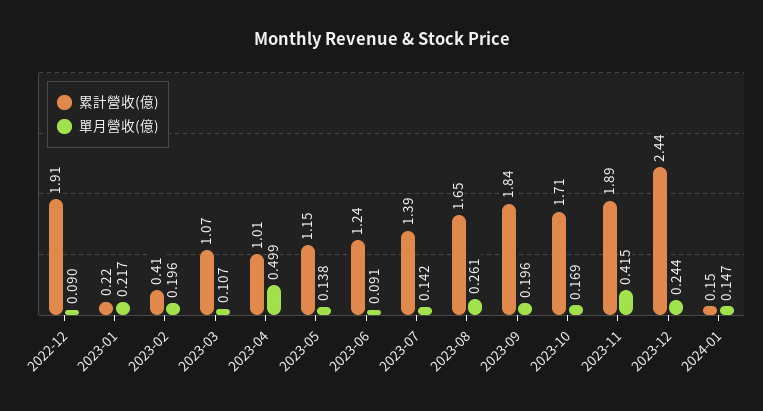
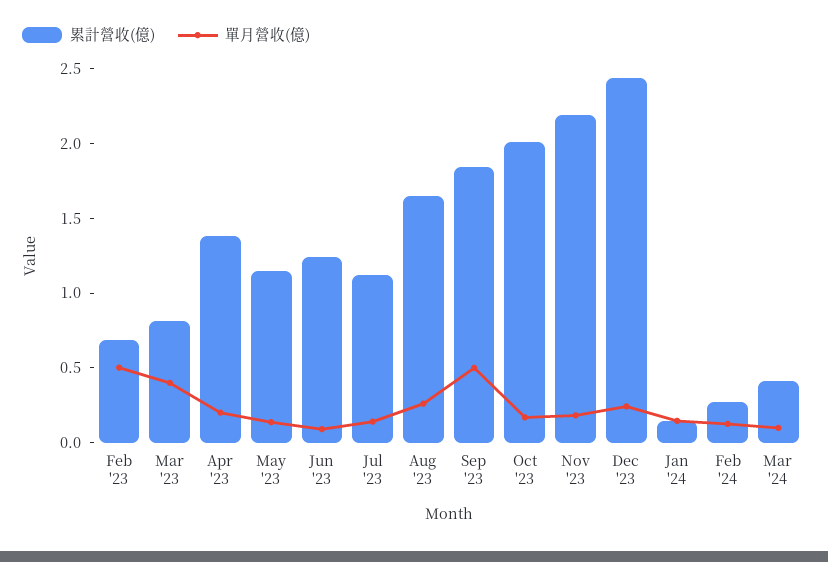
累計營收(億), 2022-12: 1.91 -> none
單月營收(億), 2022-12: 0.09 -> none
累計營收(億), 2023-01: 0.22 -> none
單月營收(億), 2023-01: 0.217 -> none
累計營收(億), 2023-02: 0.41 -> 0.7
單月營收(億), 2023-02: 0.196 -> 0.5
累計營收(億), 2023-03: 1.07 -> 0.8
單月營收(億), 2023-03: 0.107 -> 0.4
累計營收(億), 2023-04: 1.01 -> 1.4
單月營收(億), 2023-04: 0.499 -> 0.2
累計營收(億), 2023-07: 1.39 -> 1.1
單月營收(億), 2023-09: 0.196 -> 0.5
累計營收(億), 2023-10: 1.71 -> 2
累計營收(億), 2023-11: 1.89 -> 2.2
單月營收(億), 2023-11: 0.415 -> 0.2
累計營收(億), Feb '24: none -> 0.3
單月營收(億), Feb '24: none -> 0.1
累計營收(億), Mar '24: none -> 0.4
單月營收(億), Mar '24: none -> 0.1

